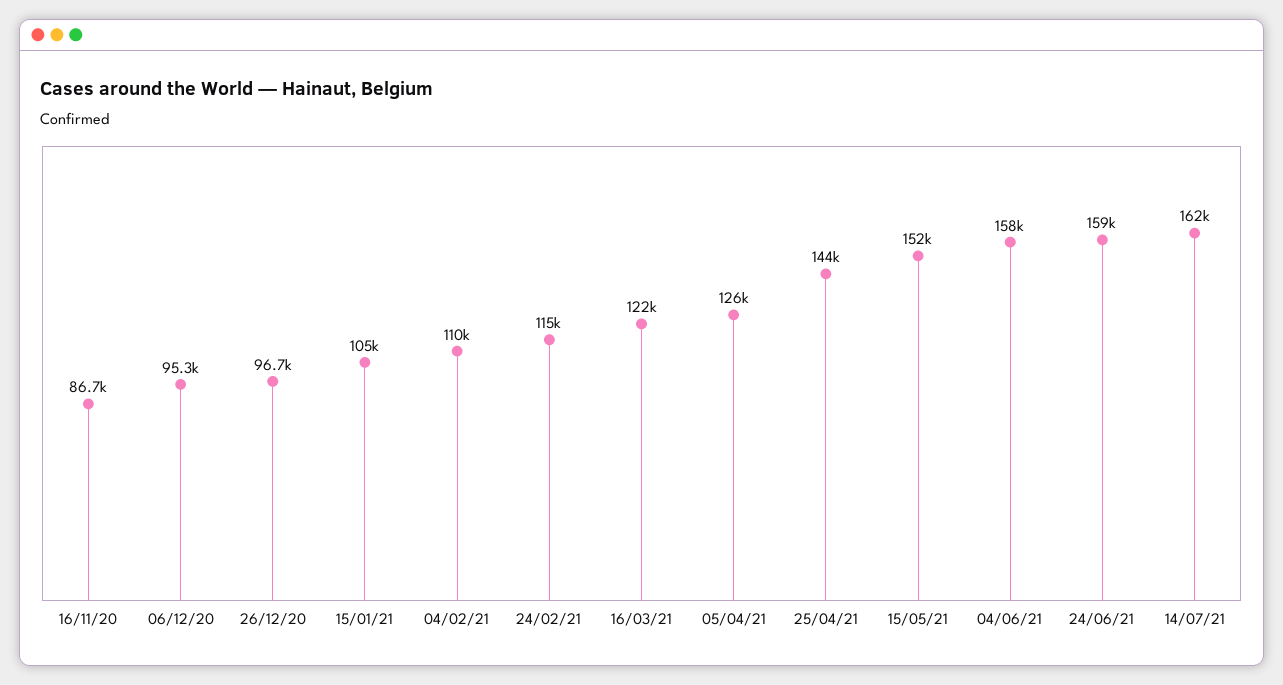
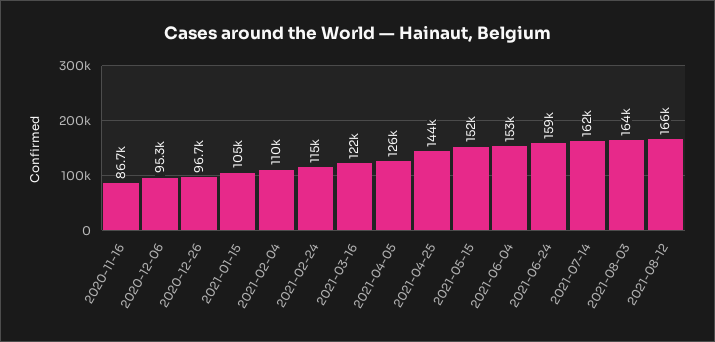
04/06/21: 158000 -> 153000
2021-08-03: none -> 164000
2021-08-12: none -> 166000

